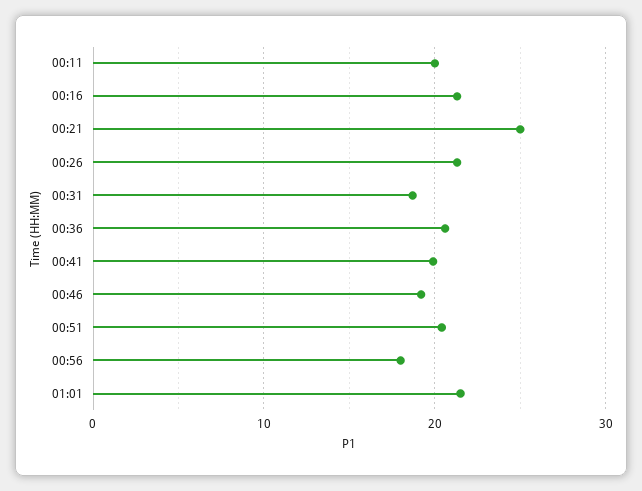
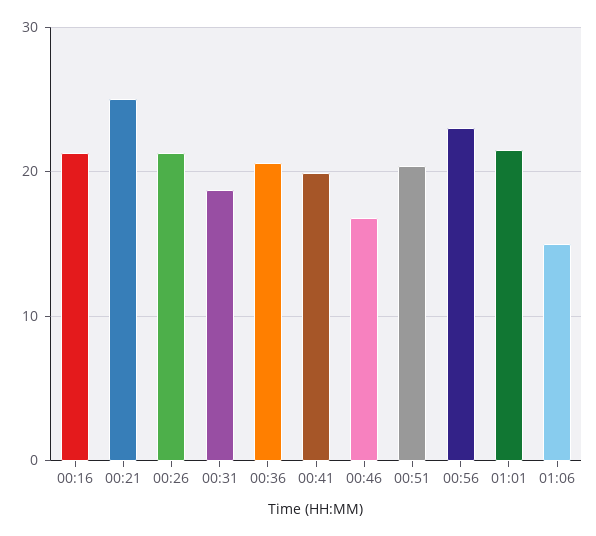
00:11: 20 -> none
00:46: 19 -> 17
00:56: 18 -> 23
01:06: none -> 15

